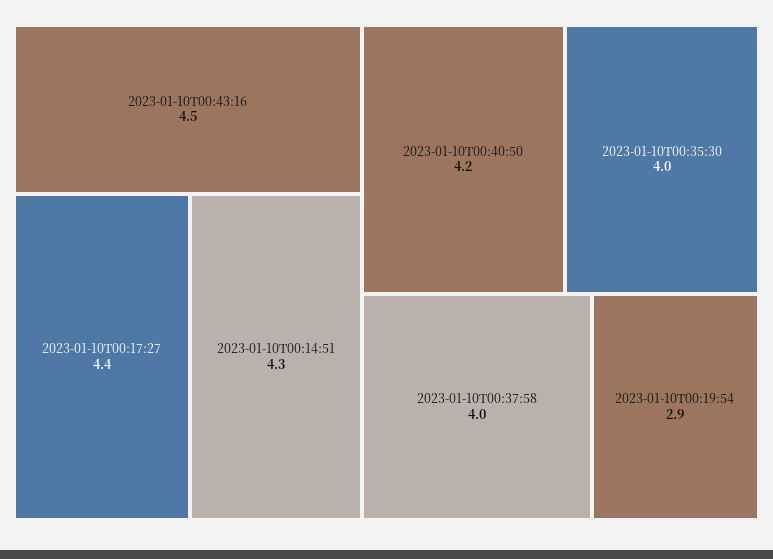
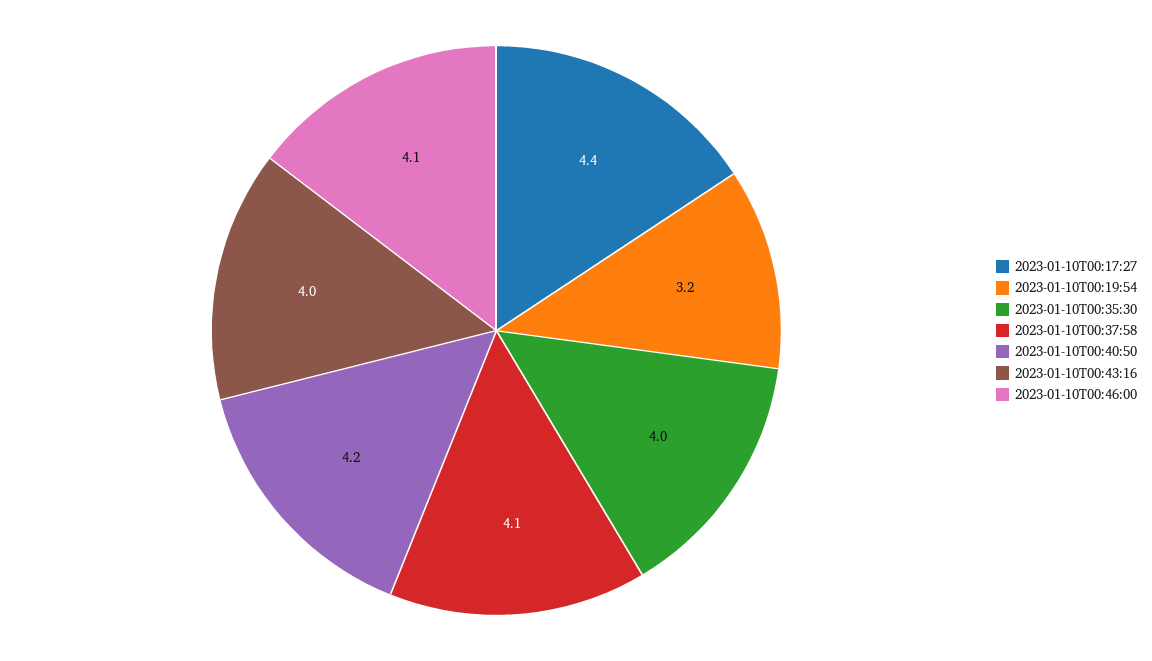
2023-01-10T00:43:16: 4.5 -> 4
2023-01-10T00:14:51: 4.3 -> none
2023-01-10T00:37:58: 4 -> 4.1
2023-01-10T00:19:54: 2.9 -> 3.2
2023-01-10T00:46:00: none -> 4.1

